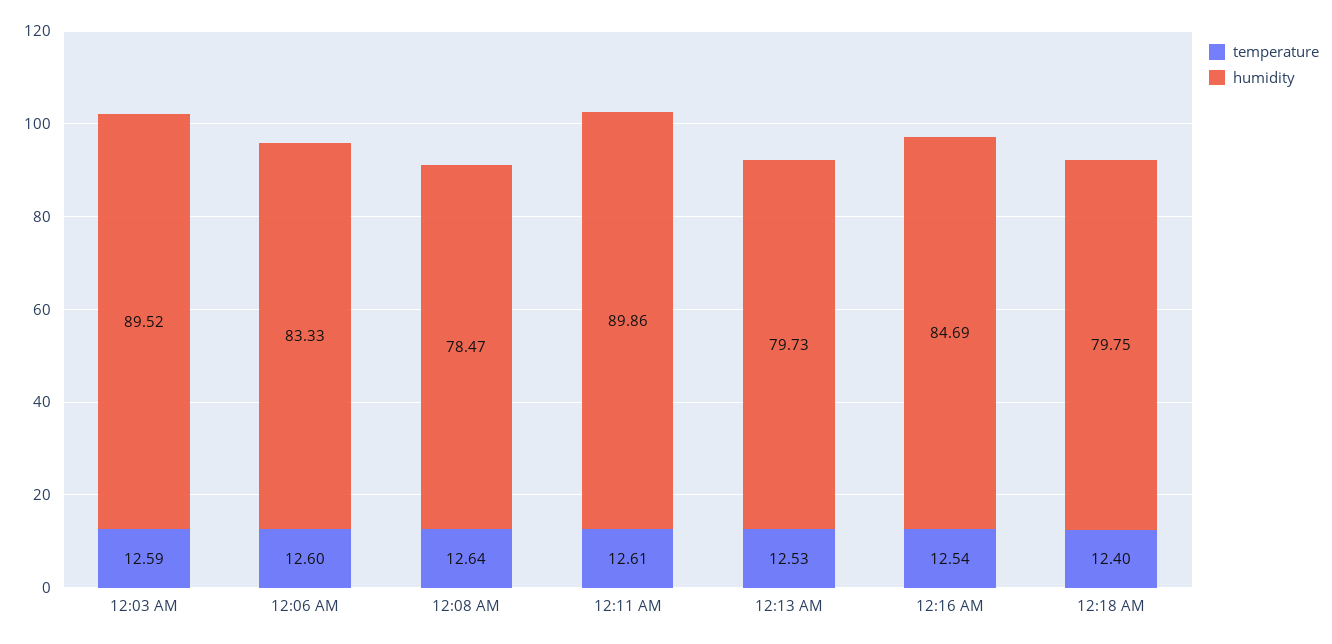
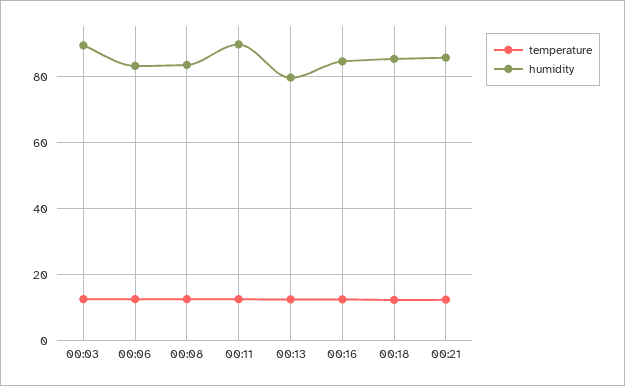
humidity, 12:08 AM: 78.47 -> 84
humidity, 12:18 AM: 79.75 -> 86
temperature, 00:21: none -> 12
humidity, 00:21: none -> 86

